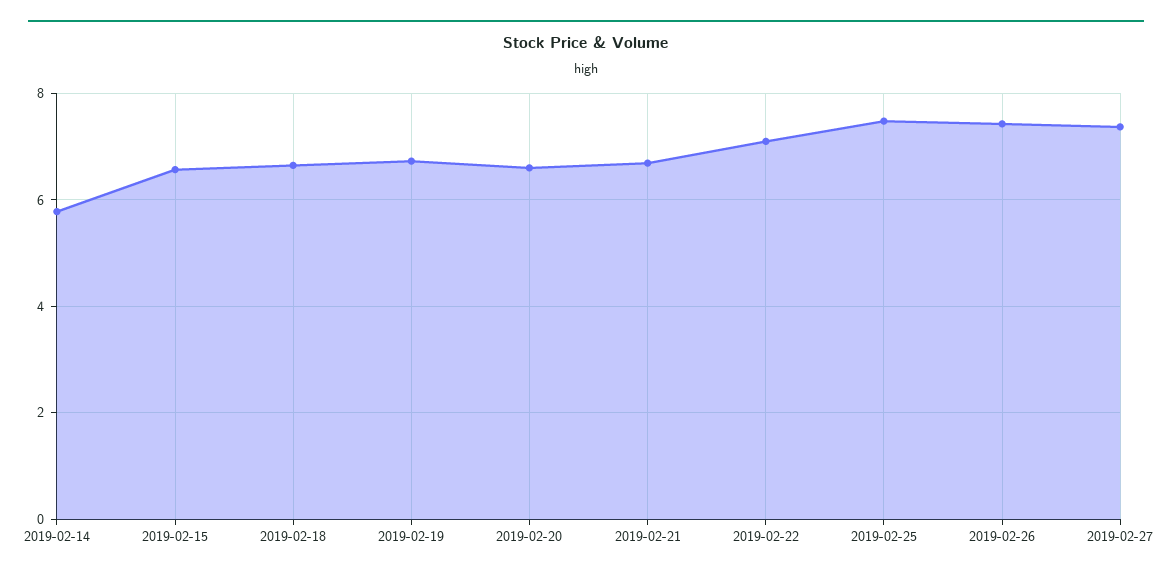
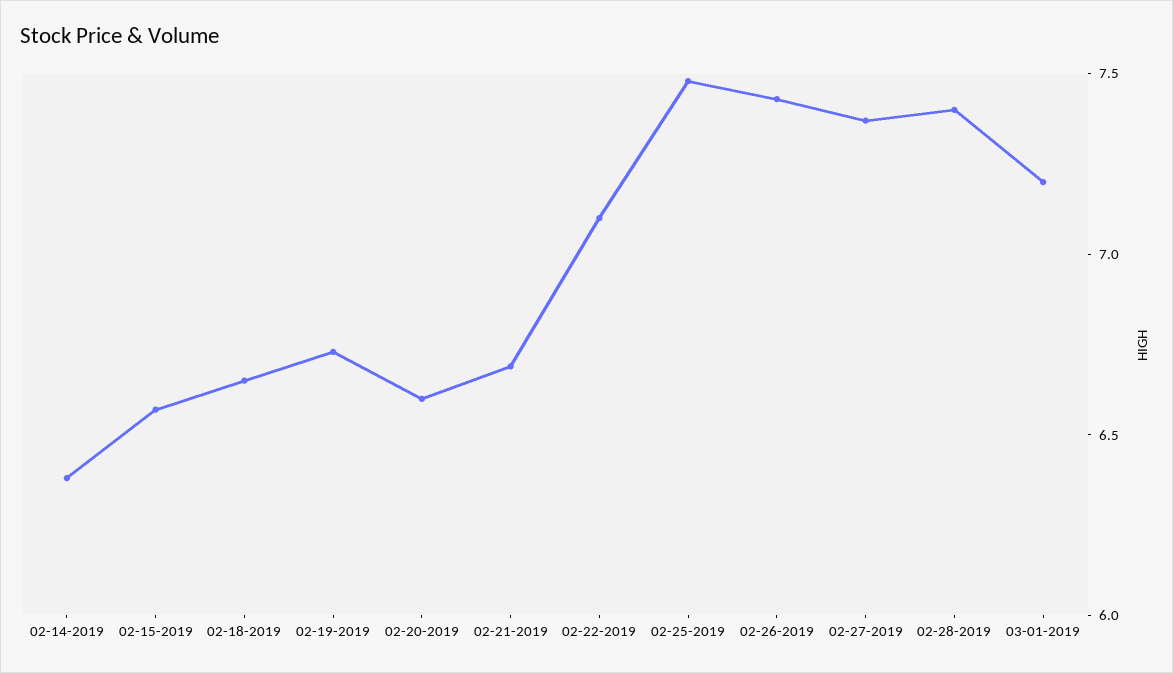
2019-02-14: 5.8 -> 6.4
02-28-2019: none -> 7.4
03-01-2019: none -> 7.2

